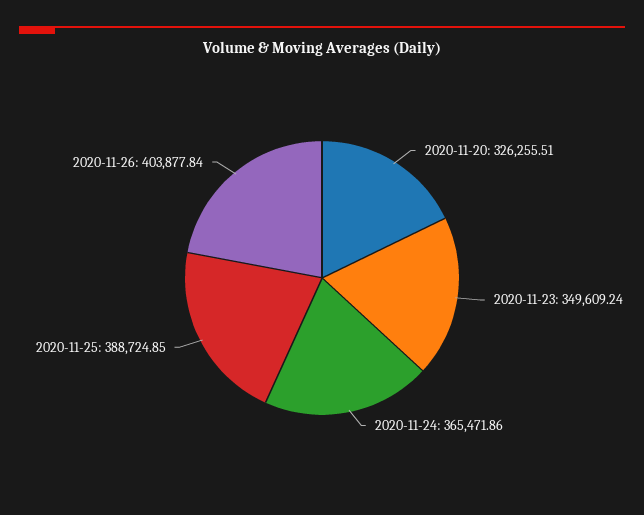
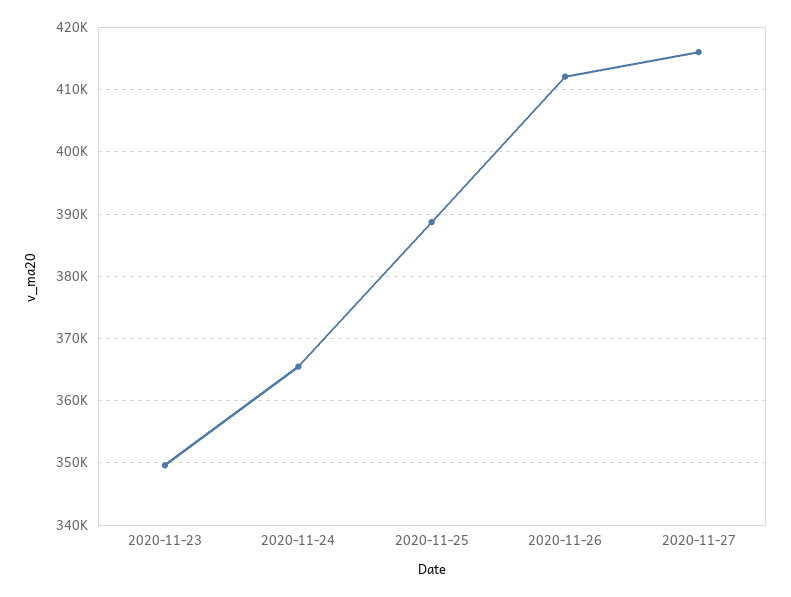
2020-11-20: 326255.51 -> none
2020-11-26: 403877.84 -> 412000
2020-11-27: none -> 416000

